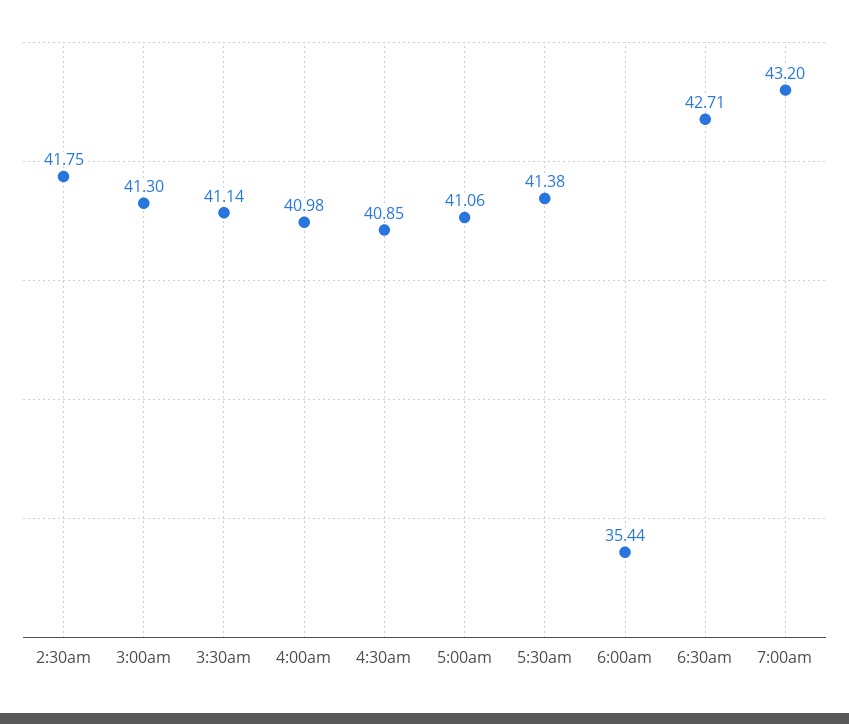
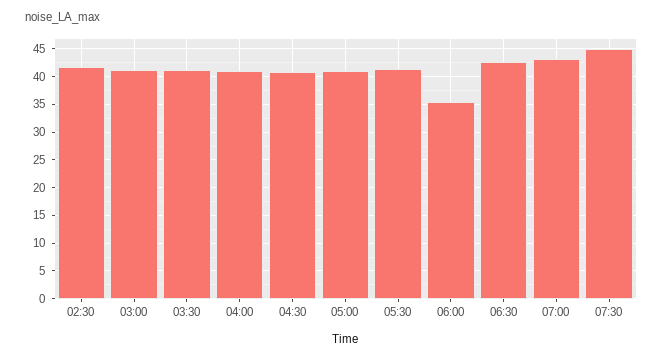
07:30: none -> 45

